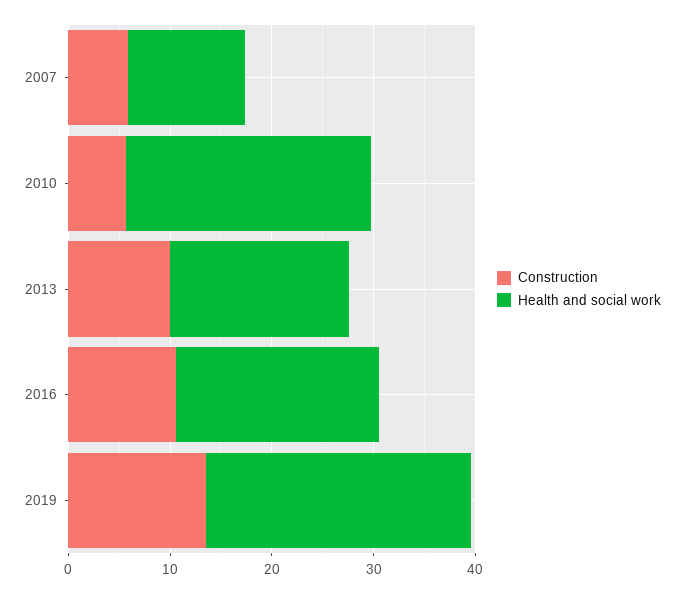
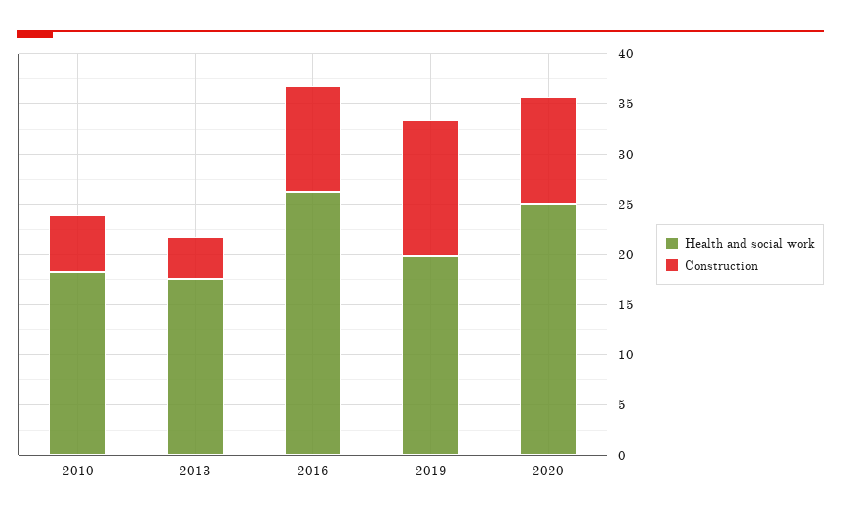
Construction, 2007: 6 -> none
Health and social work, 2007: 12 -> none
Health and social work, 2010: 24 -> 18
Construction, 2013: 10 -> 4
Health and social work, 2016: 20 -> 26
Health and social work, 2019: 26 -> 20
Health and social work, 2020: none -> 25
Construction, 2020: none -> 11

